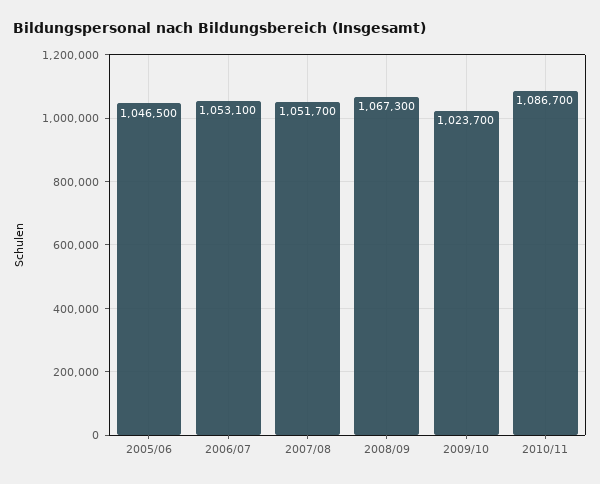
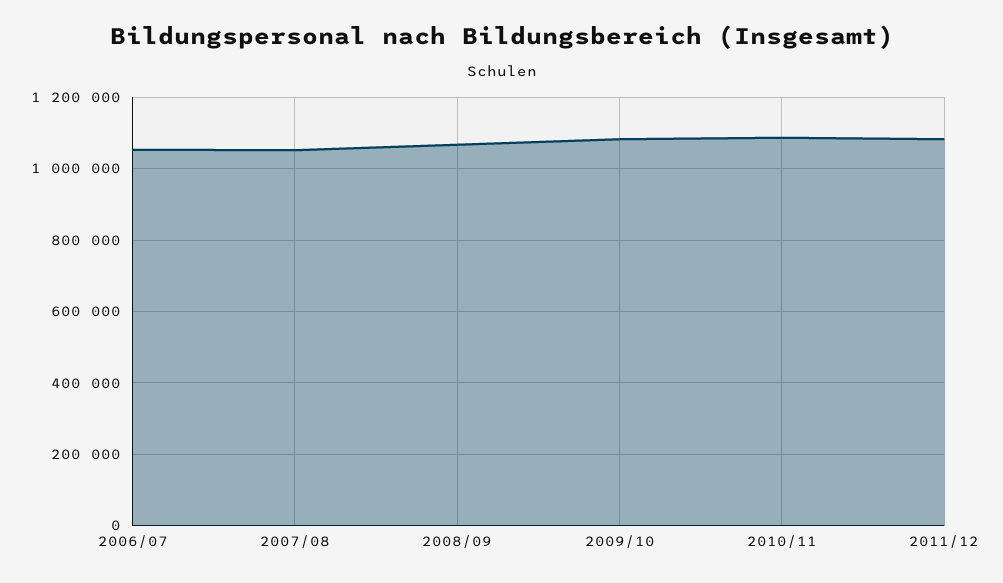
2005/06: 1046500 -> none
2009/10: 1023700 -> 1080000
2011/12: none -> 1080000

